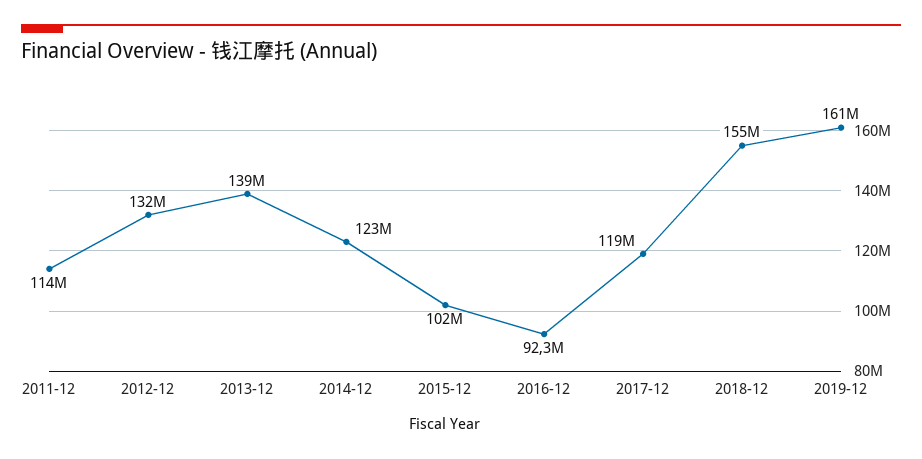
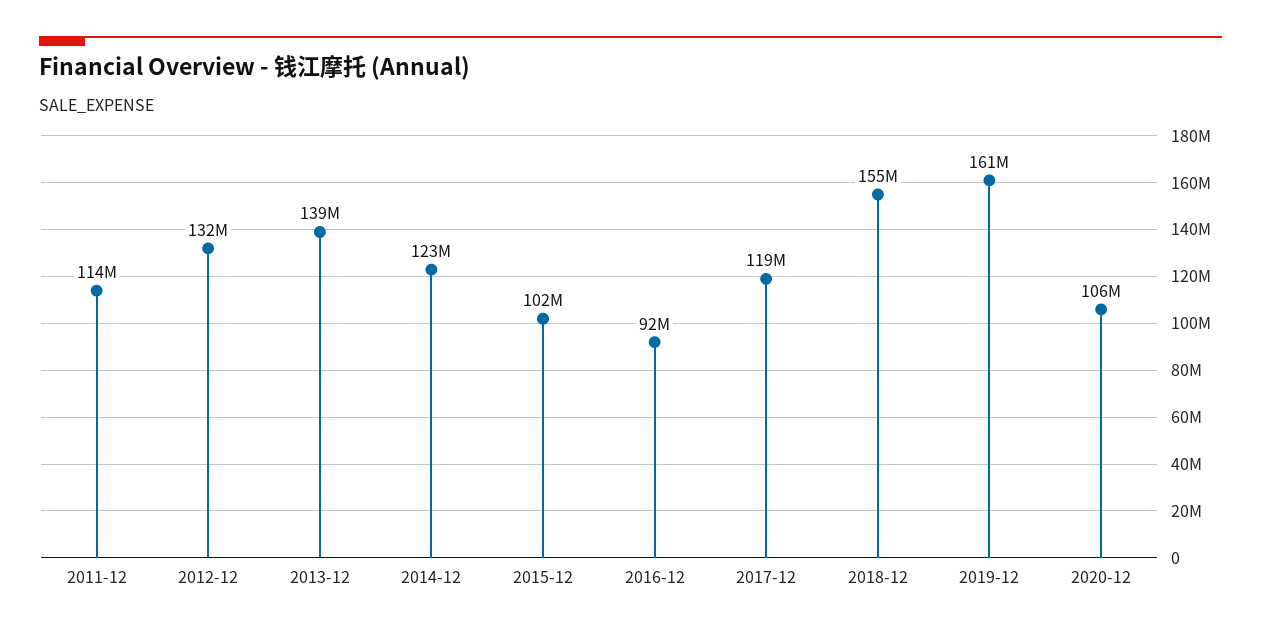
2020-12: none -> 106000000

